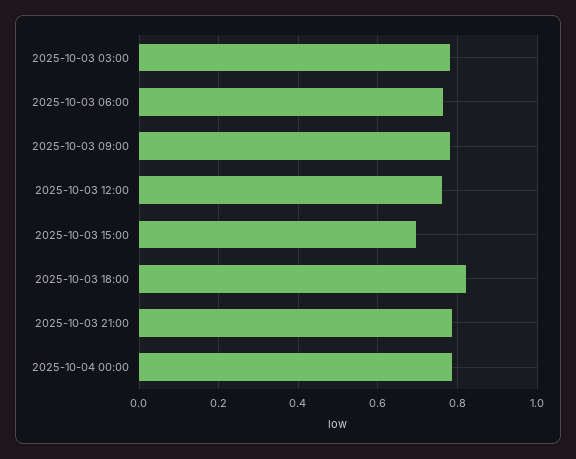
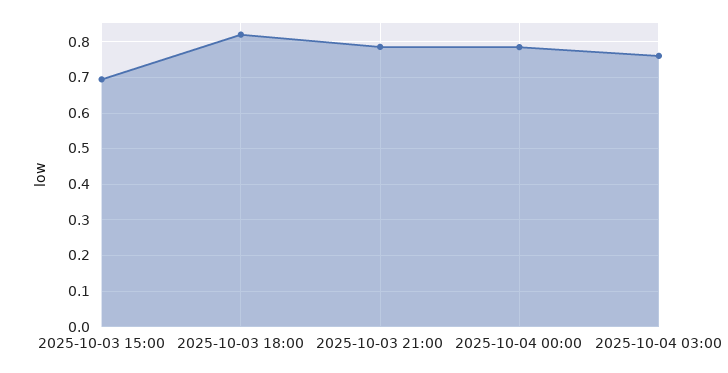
2025-10-03 03:00: 0.78 -> none
2025-10-03 06:00: 0.76 -> none
2025-10-03 09:00: 0.78 -> none
2025-10-03 12:00: 0.76 -> none
2025-10-04 03:00: none -> 0.76

